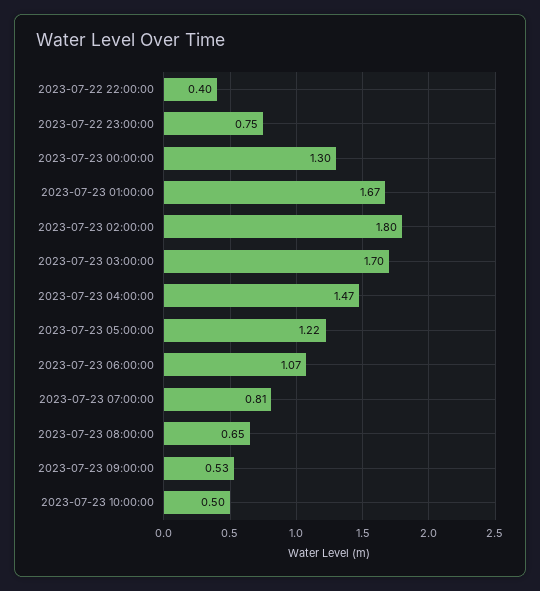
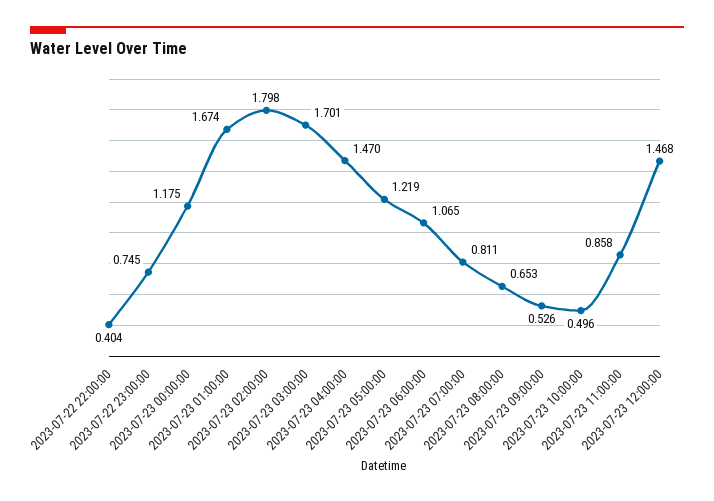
2023-07-23 00:00:00: 1.3 -> 1.175
2023-07-23 11:00:00: none -> 0.858
2023-07-23 12:00:00: none -> 1.468

